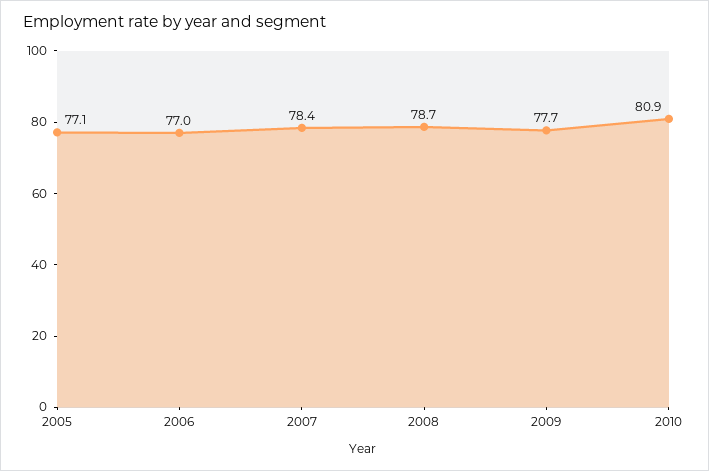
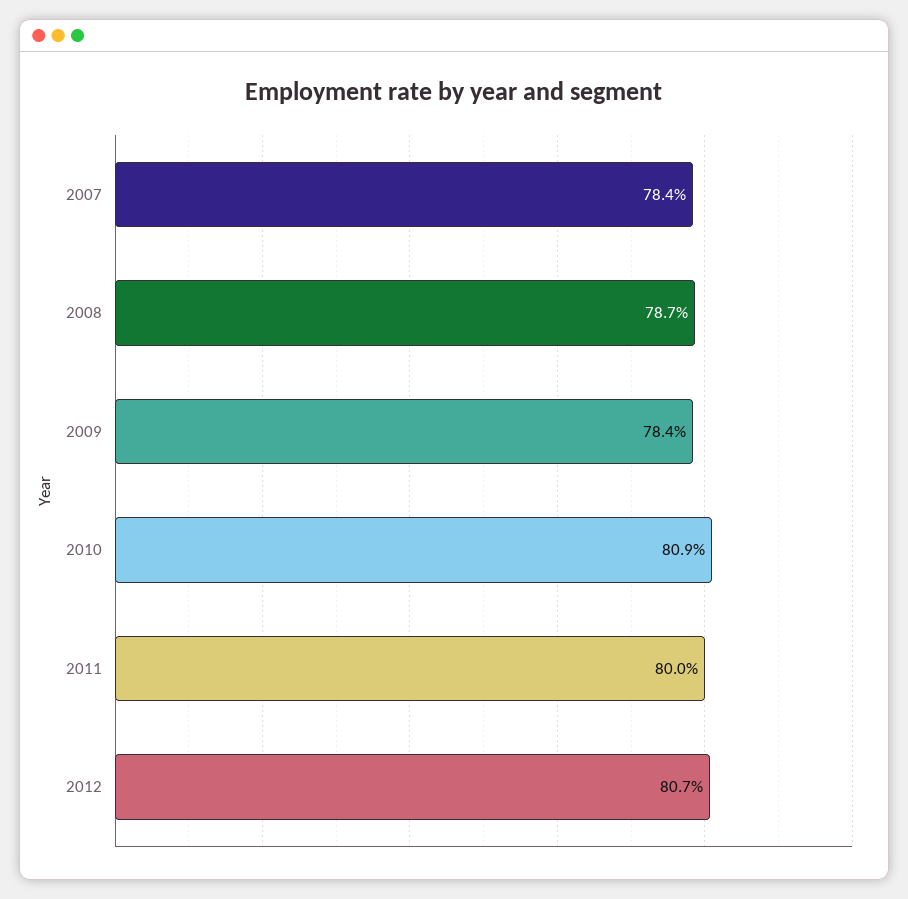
2005: 77.1 -> none
2006: 77 -> none
2009: 77.7 -> 78.4
2011: none -> 80
2012: none -> 80.7

